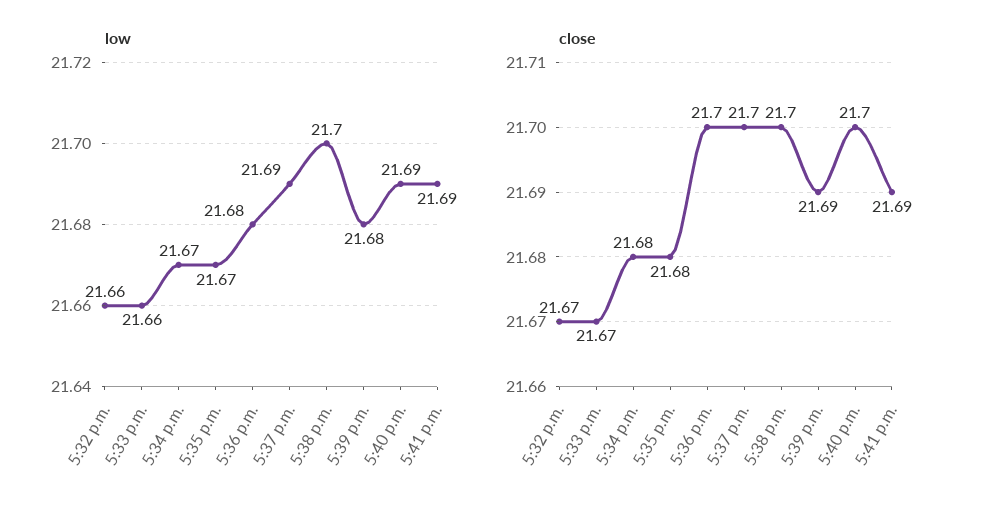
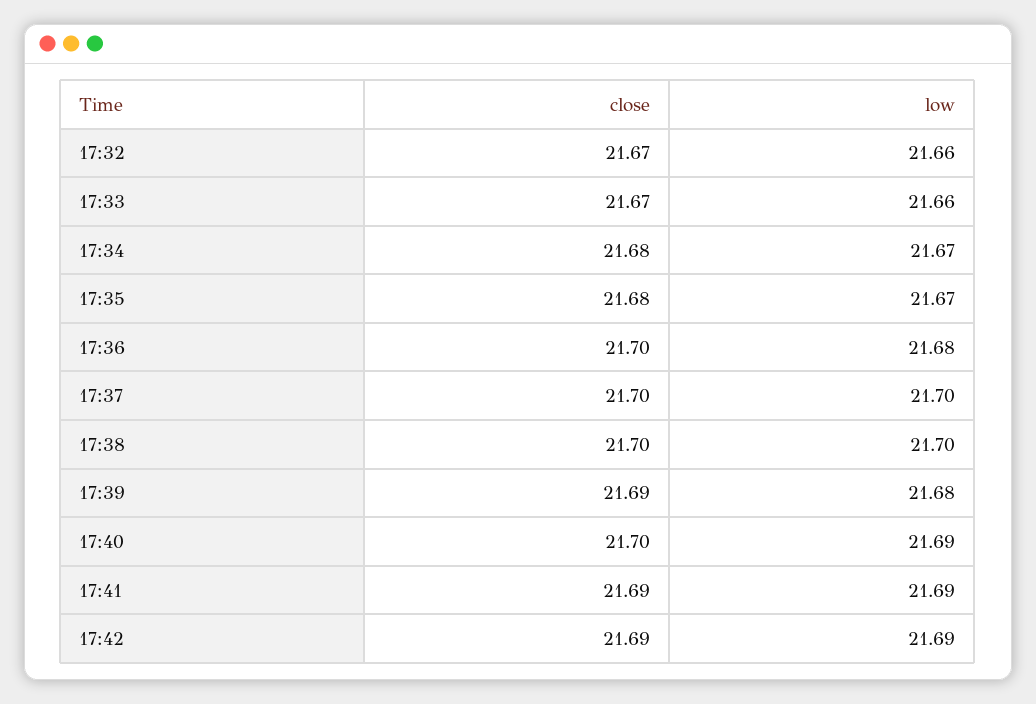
low, 5:37 p.m.: 21.69 -> 21.7
close, 17:42: none -> 21.69
low, 17:42: none -> 21.69

